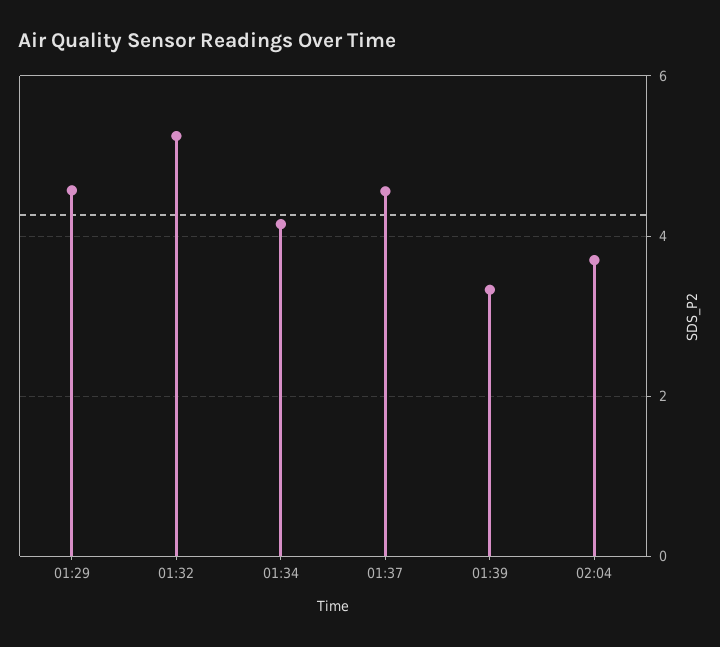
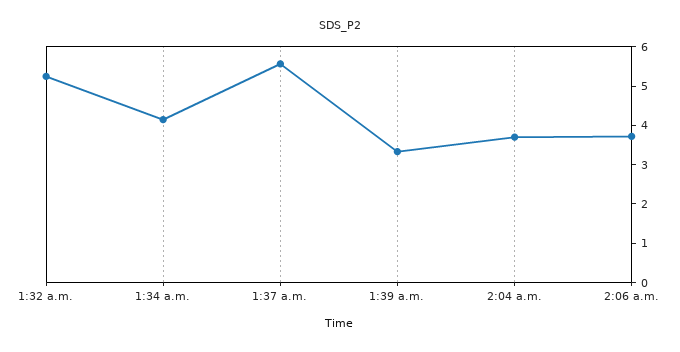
01:29: 4.6 -> none
01:37: 4.6 -> 5.5
2:06 a.m.: none -> 3.75

